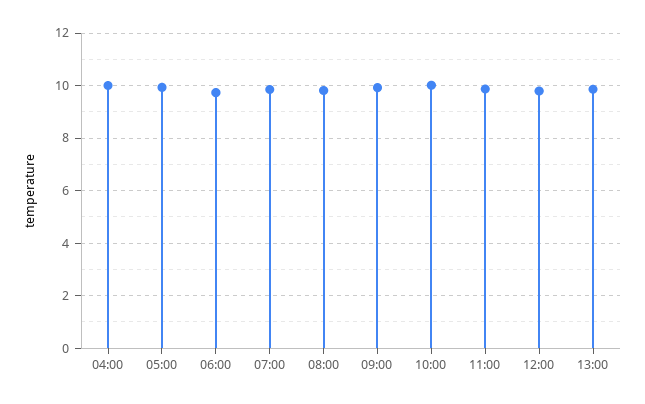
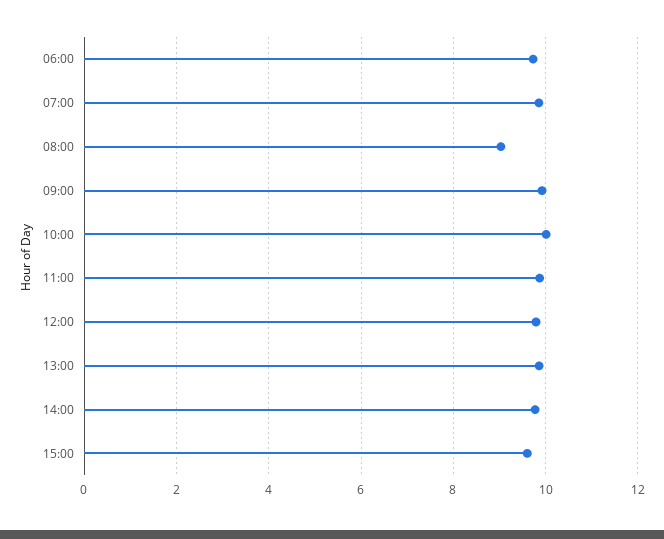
04:00: 10 -> none
05:00: 10 -> none
08:00: 9.75 -> 9
14:00: none -> 9.8
15:00: none -> 9.6

